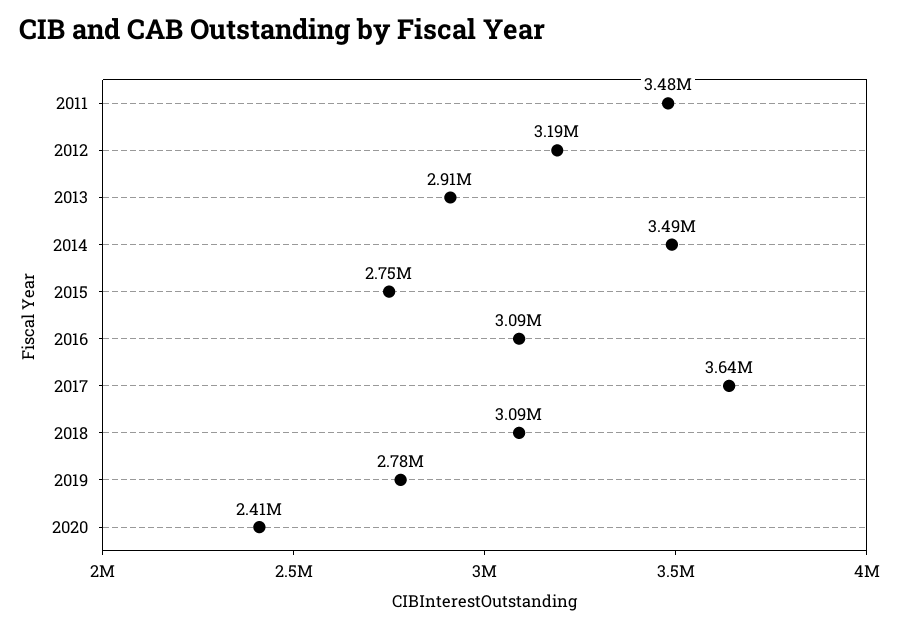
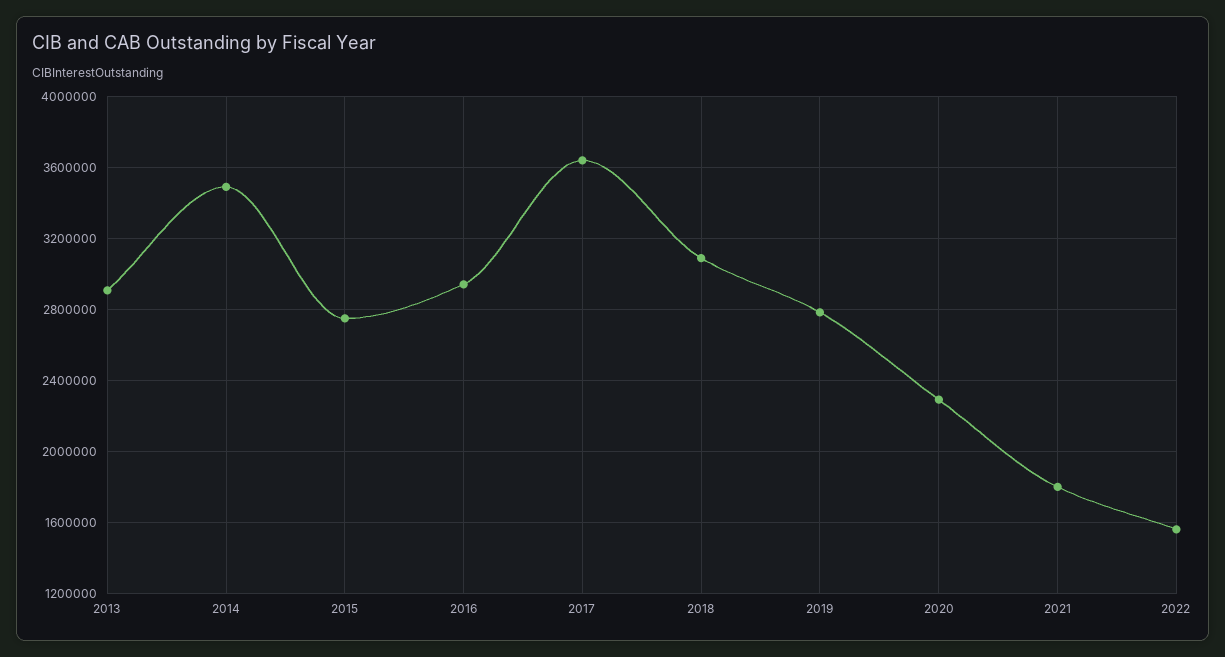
2011: 3480000 -> none
2012: 3190000 -> none
2016: 3090000 -> 2950000
2020: 2410000 -> 2300000
2021: none -> 1800000
2022: none -> 1550000

